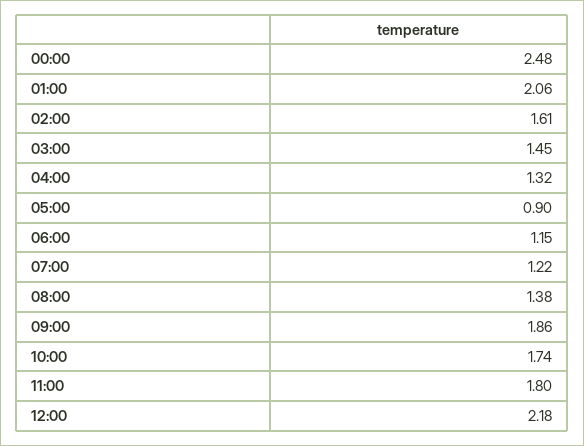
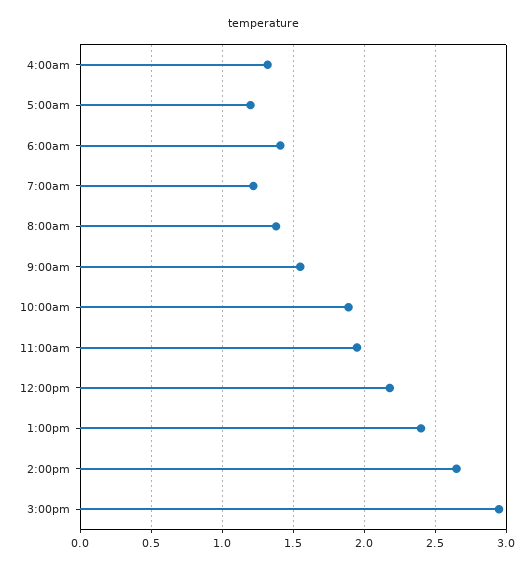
00:00: 2.48 -> none
01:00: 2.06 -> none
02:00: 1.61 -> none
03:00: 1.45 -> none
05:00: 0.9 -> 1.2
06:00: 1.15 -> 1.4
09:00: 1.86 -> 1.55
10:00: 1.74 -> 1.9
11:00: 1.8 -> 1.95
1:00pm: none -> 2.4
2:00pm: none -> 2.65
3:00pm: none -> 2.95

